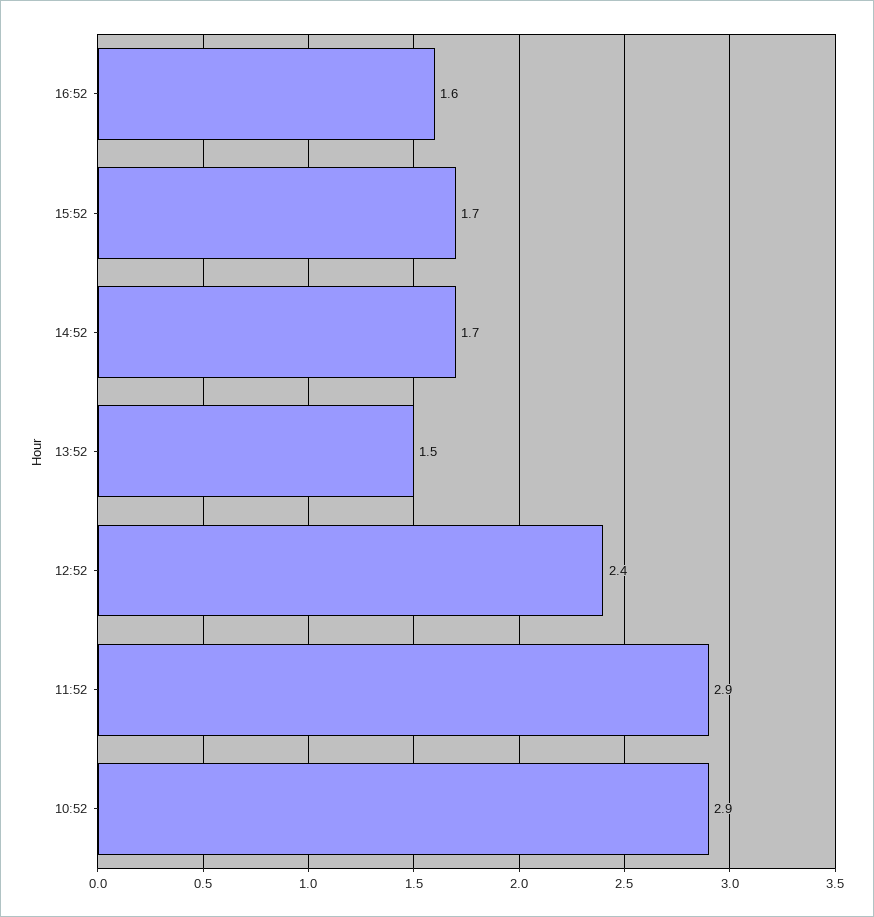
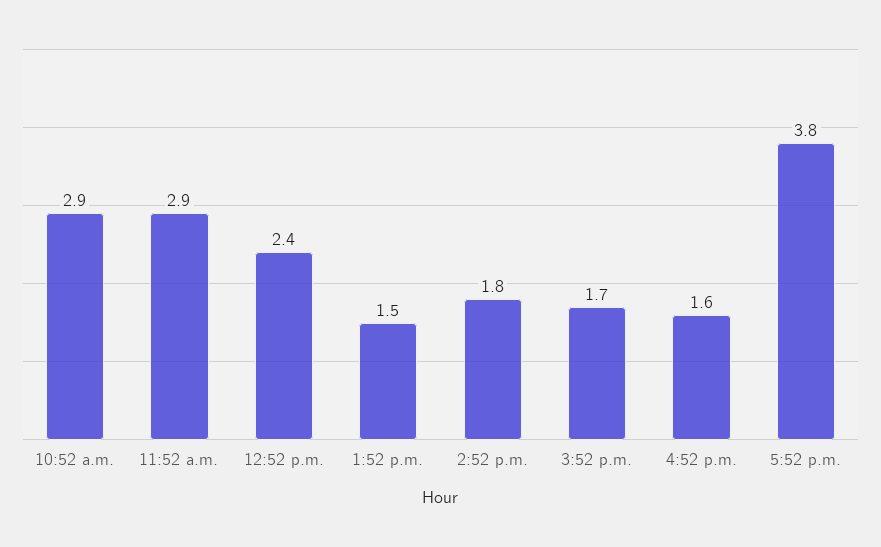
14:52: 1.7 -> 1.8
5:52 p.m.: none -> 3.8

